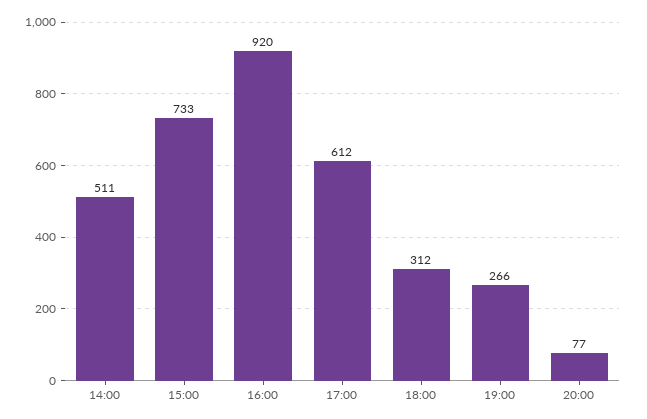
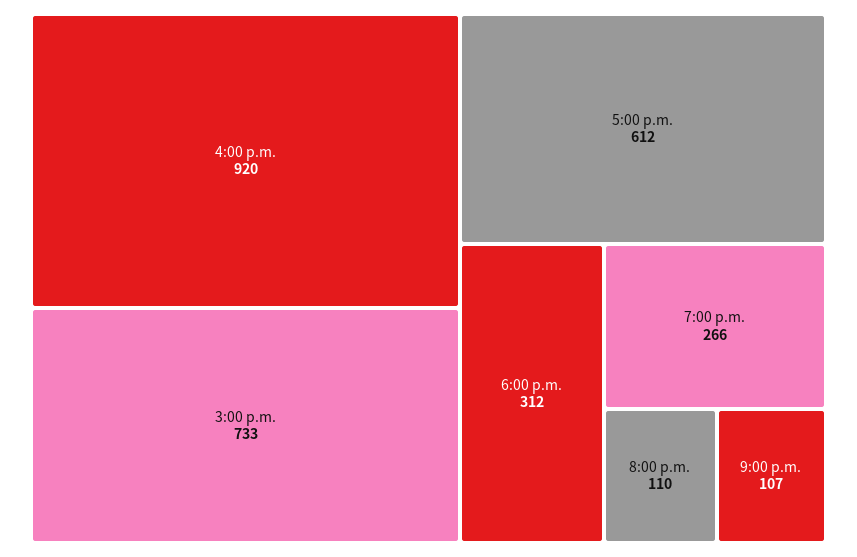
14:00: 511 -> none
20:00: 77 -> 110
9:00 p.m.: none -> 107

